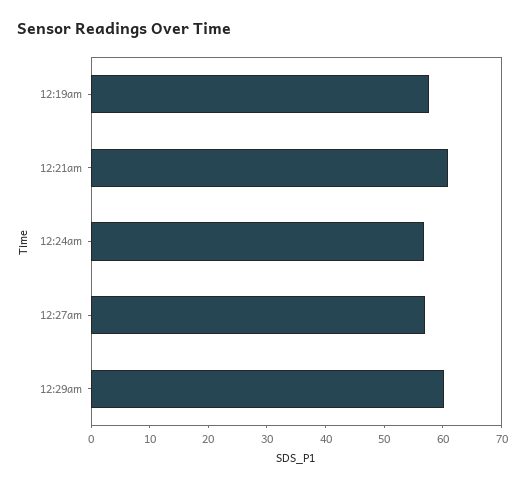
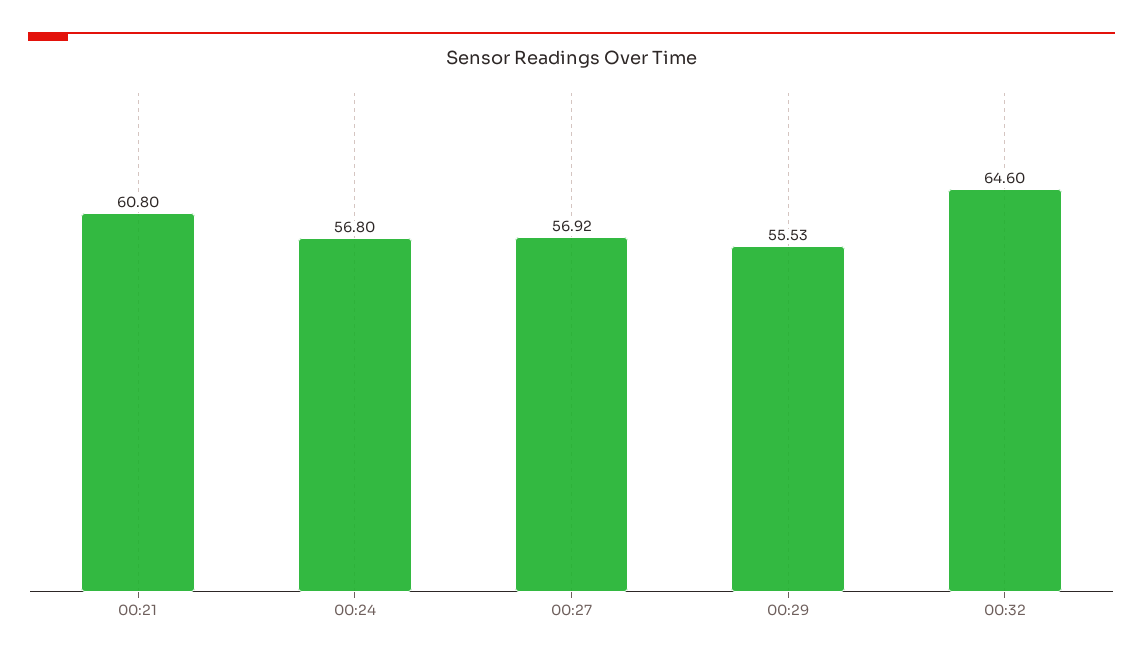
12:19am: 58 -> none
12:29am: 60 -> 55.53
00:32: none -> 64.6

